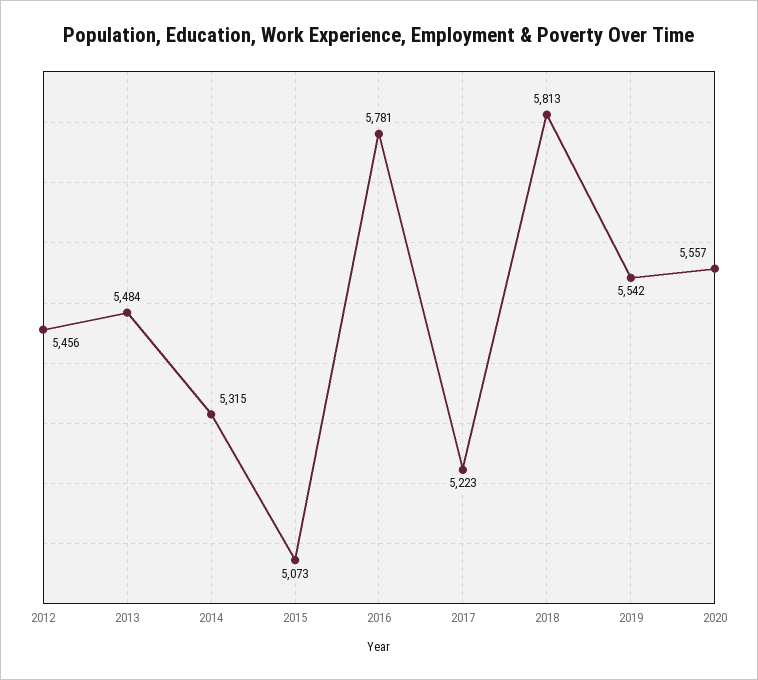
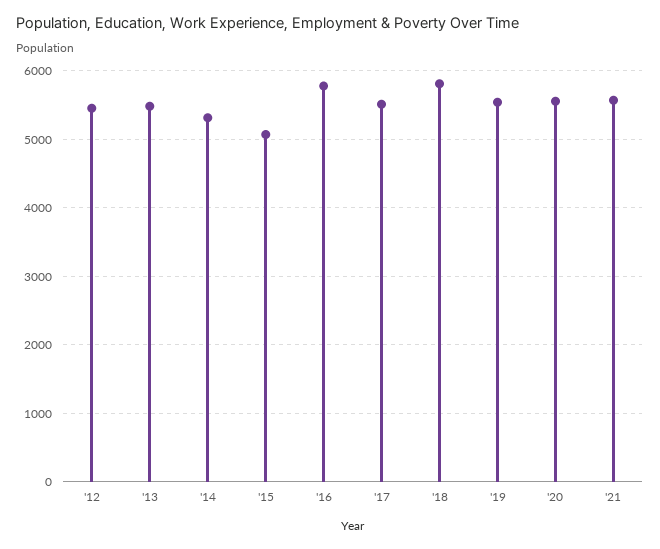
2017: 5223 -> 5500
'21: none -> 5600

